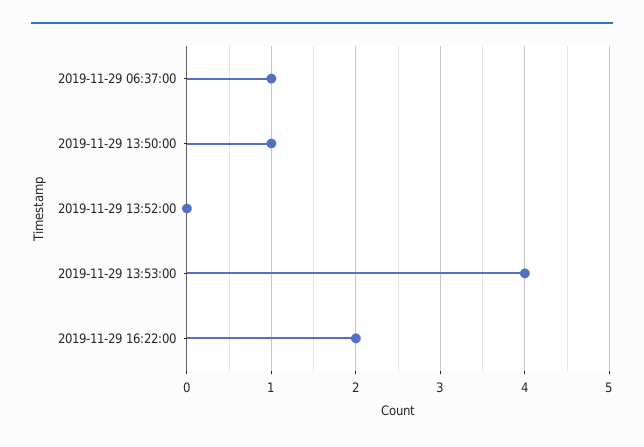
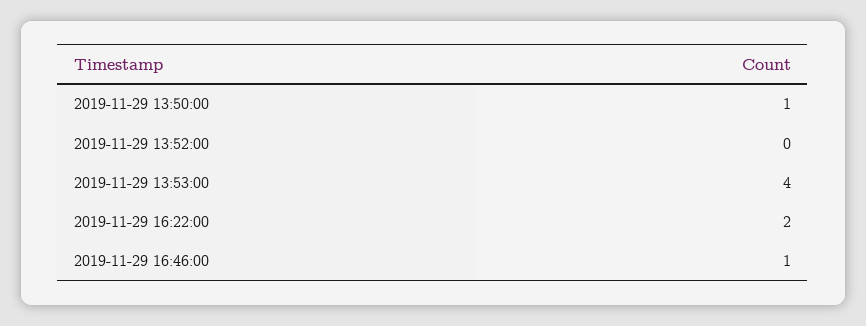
2019-11-29 06:37:00: 1 -> none
2019-11-29 16:46:00: none -> 1

